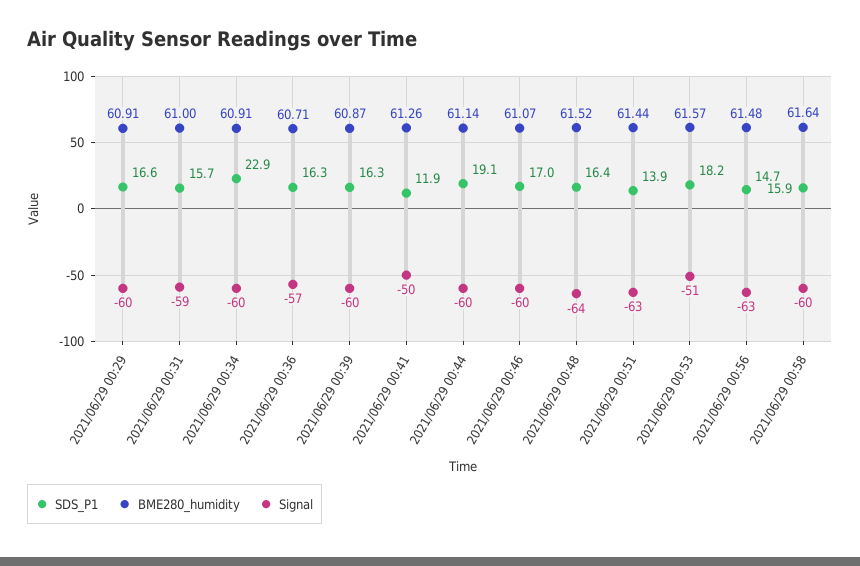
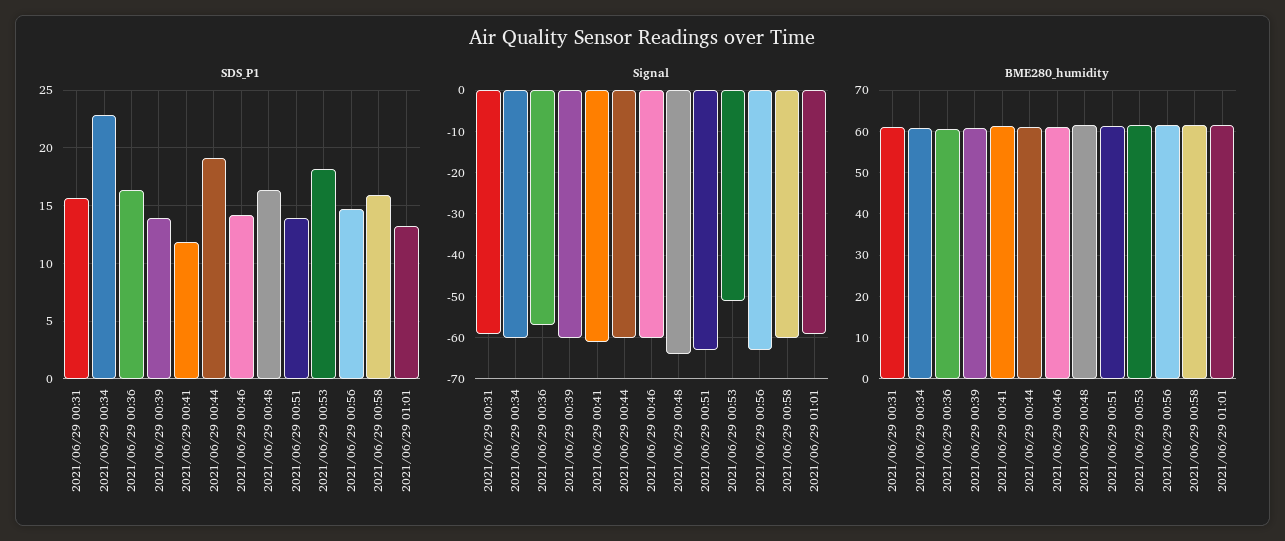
SDS_P1, 2021/06/29 00:29: 16.6 -> none
BME280_humidity, 2021/06/29 00:29: 60.91 -> none
Signal, 2021/06/29 00:29: -60 -> none
SDS_P1, 2021/06/29 00:39: 16.3 -> 14
Signal, 2021/06/29 00:41: -50 -> -60
SDS_P1, 2021/06/29 00:46: 17 -> 14
SDS_P1, 2021/06/29 01:01: none -> 13
Signal, 2021/06/29 01:01: none -> -60
BME280_humidity, 2021/06/29 01:01: none -> 62

